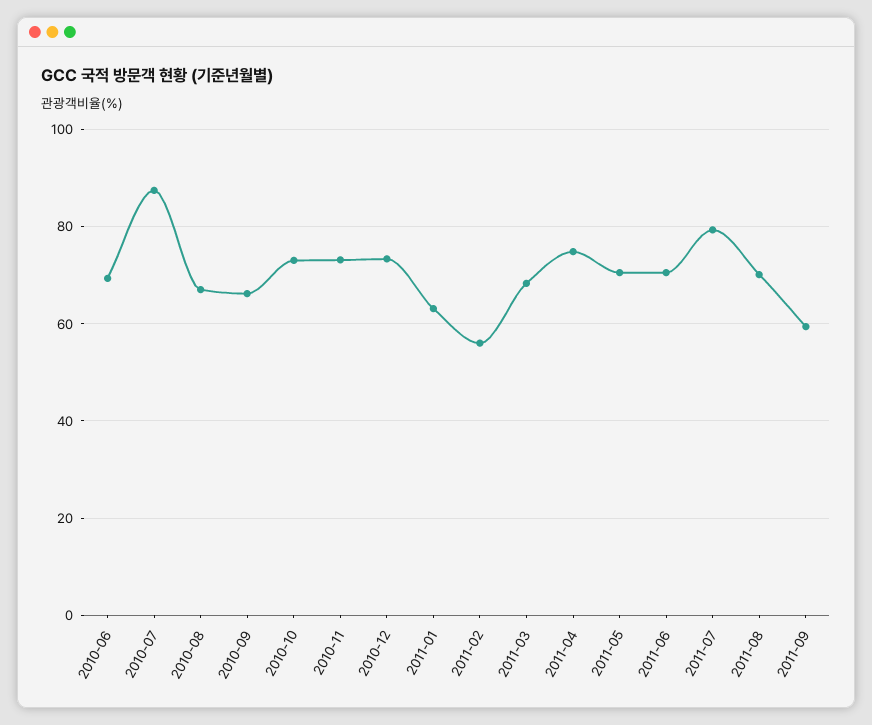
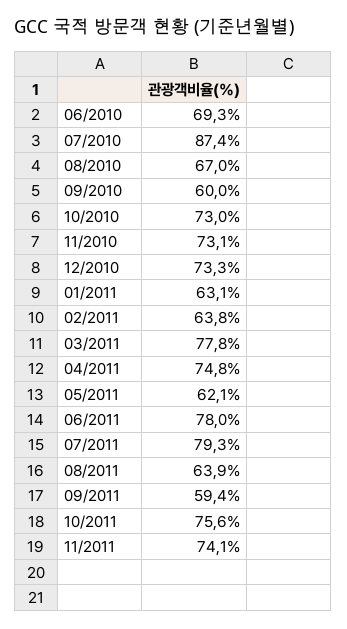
2010-09: 66 -> 60
2011-02: 56 -> 63.8
2011-03: 68 -> 77.8
2011-05: 70 -> 62.1
2011-06: 70 -> 78
2011-08: 70 -> 63.9
10/2011: none -> 75.6
11/2011: none -> 74.1

